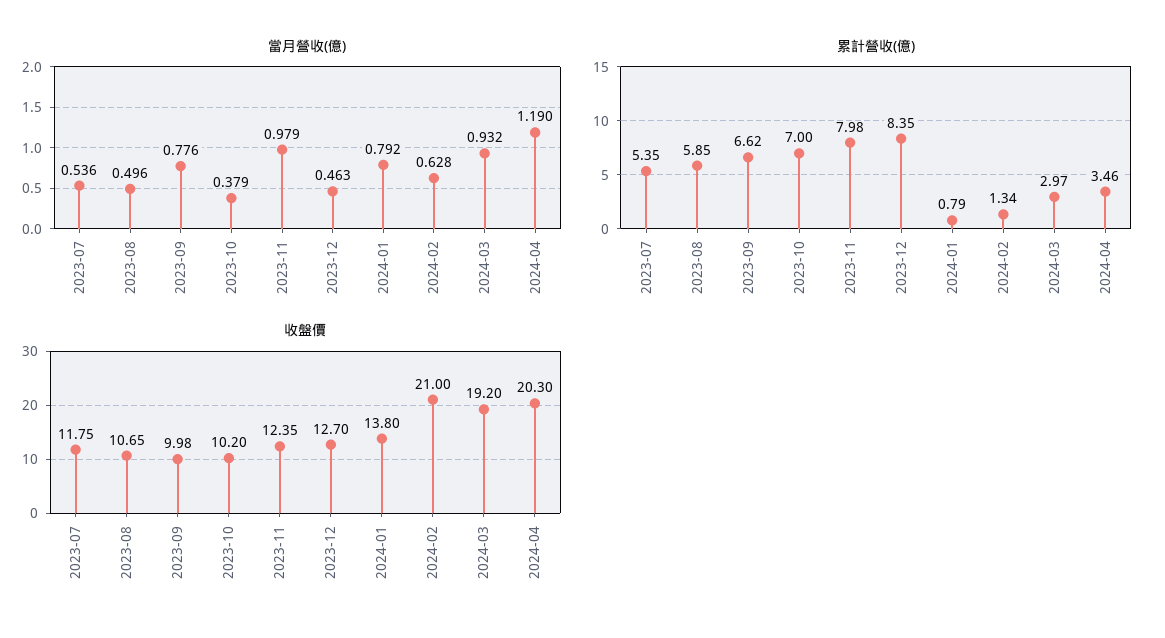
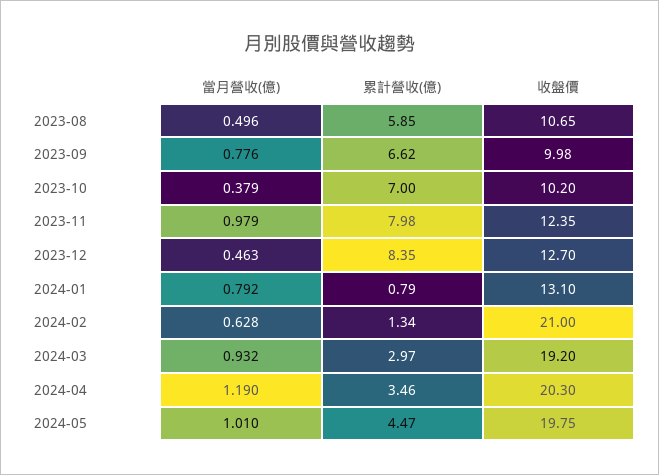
當月營收(億), 2023-07: 0.536 -> none
累計營收(億), 2023-07: 5.35 -> none
收盤價, 2023-07: 11.75 -> none
收盤價, 2024-01: 13.8 -> 13.1
當月營收(億), 2024-05: none -> 1.01
累計營收(億), 2024-05: none -> 4.47
收盤價, 2024-05: none -> 19.75

